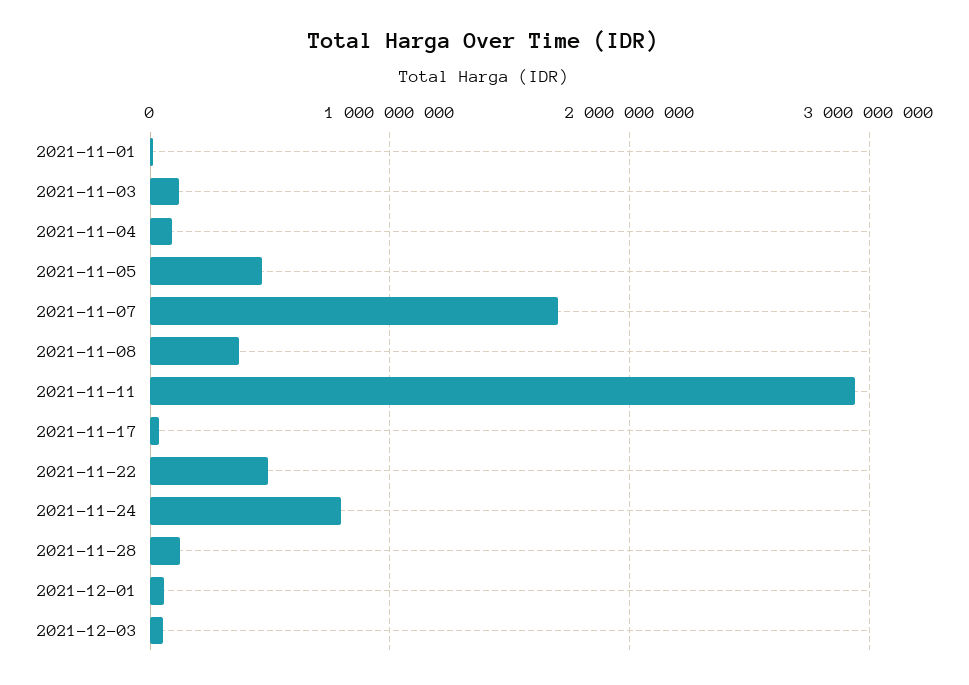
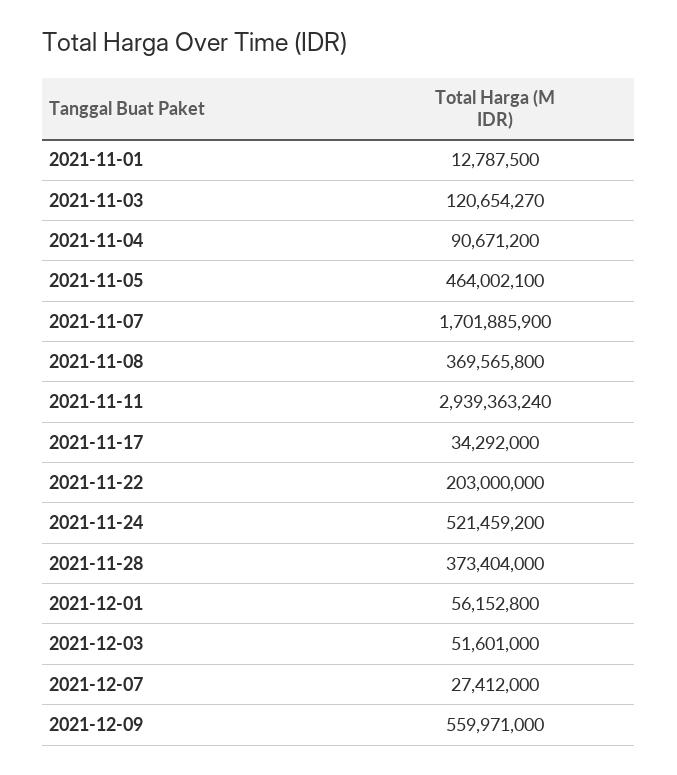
2021-11-22: 500000000 -> 203000000
2021-11-24: 800000000 -> 521459200
2021-11-28: 100000000 -> 373404000
2021-12-07: none -> 27412000
2021-12-09: none -> 559971000

